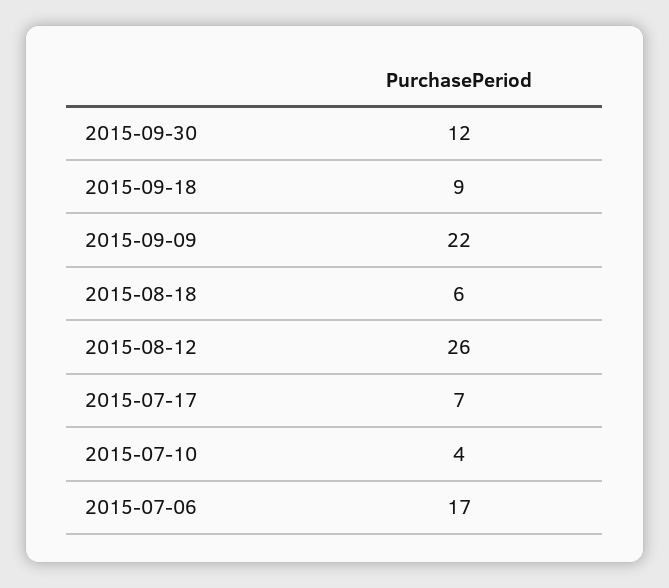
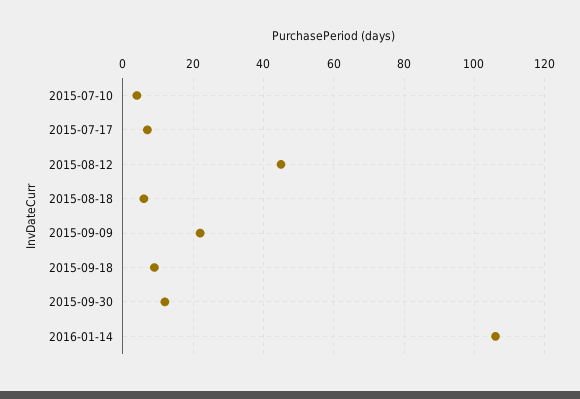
2015-08-12: 26 -> 45
2015-07-06: 17 -> none
2016-01-14: none -> 105

